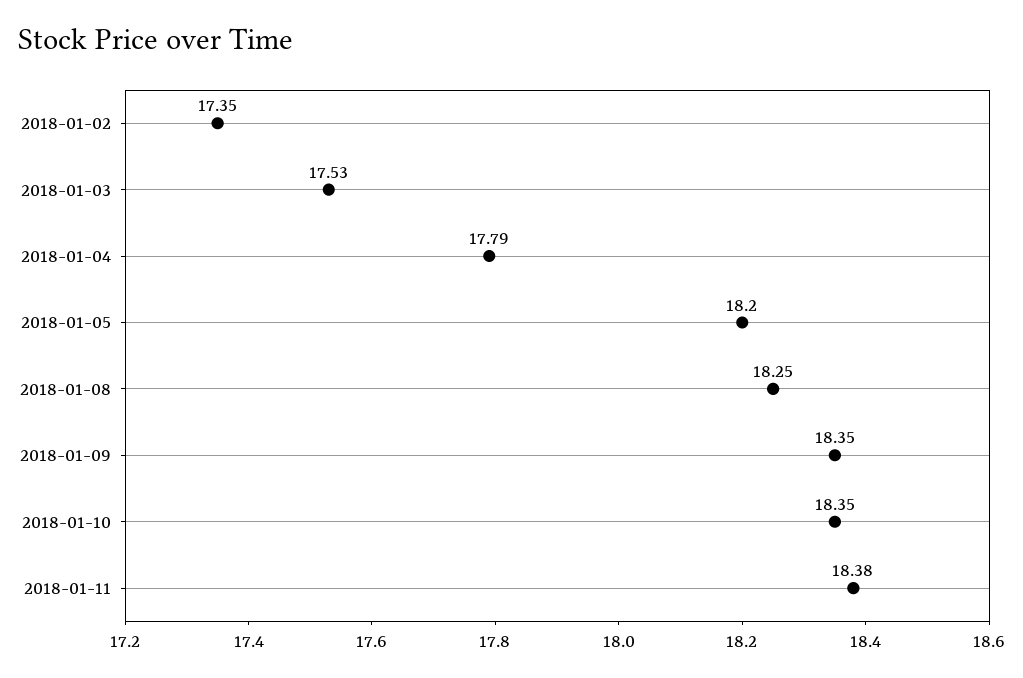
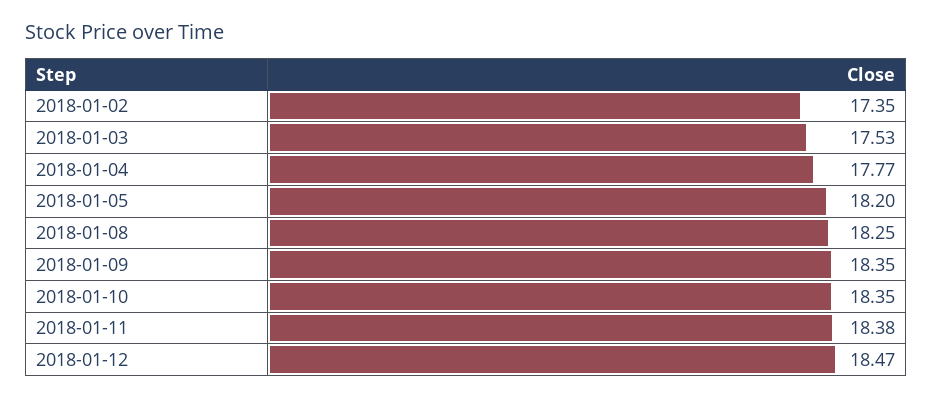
2018-01-04: 17.79 -> 17.77
2018-01-12: none -> 18.47

